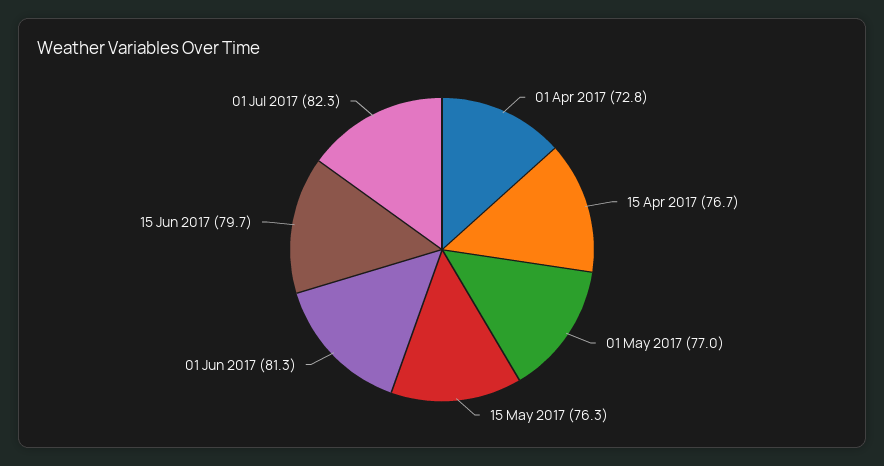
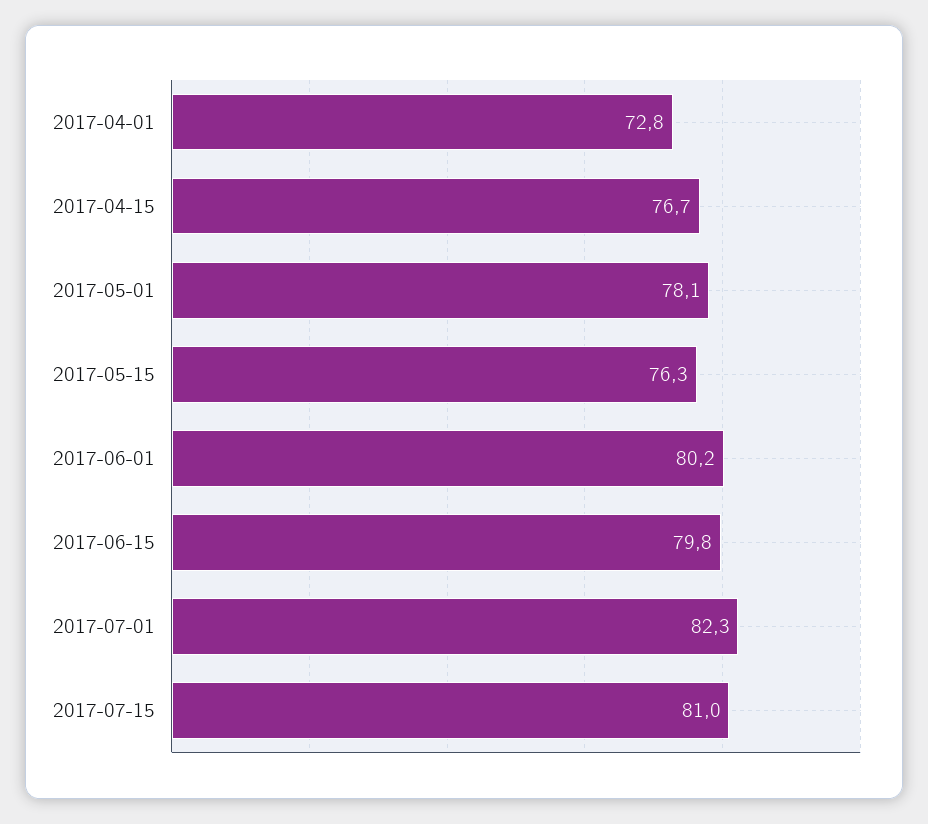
01 May 2017: 77 -> 78.1
01 Jun 2017: 81.3 -> 80.2
15 Jun 2017: 79.7 -> 79.8
2017-07-15: none -> 81

